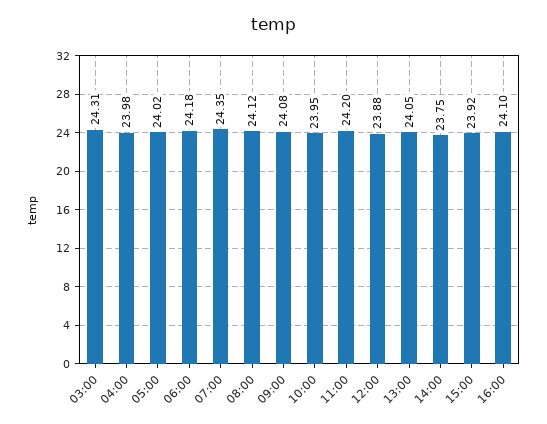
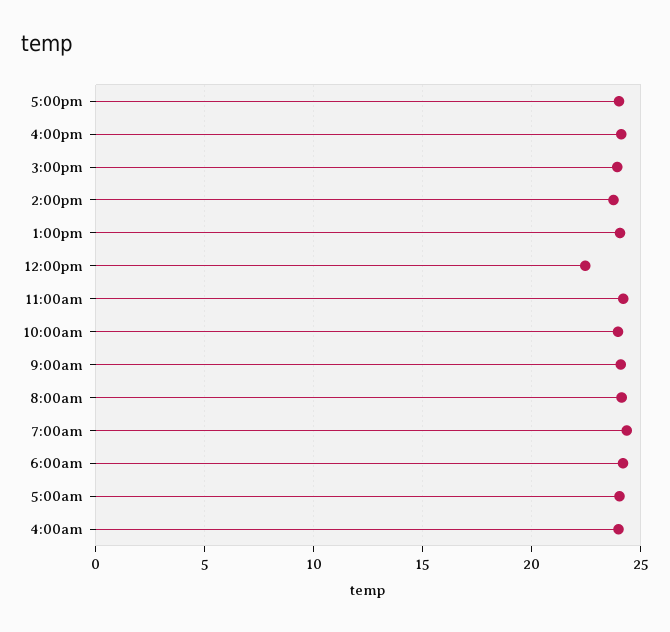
03:00: 24.31 -> none
12:00: 23.88 -> 22.5
5:00pm: none -> 24

